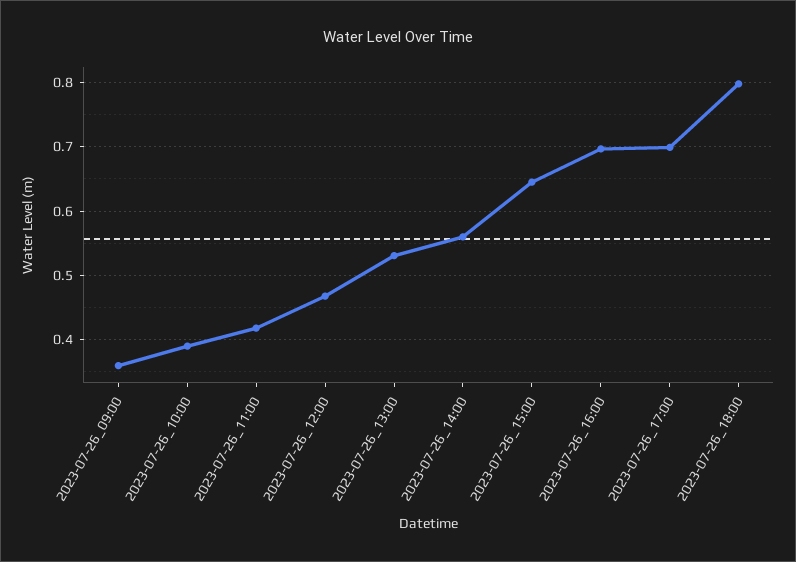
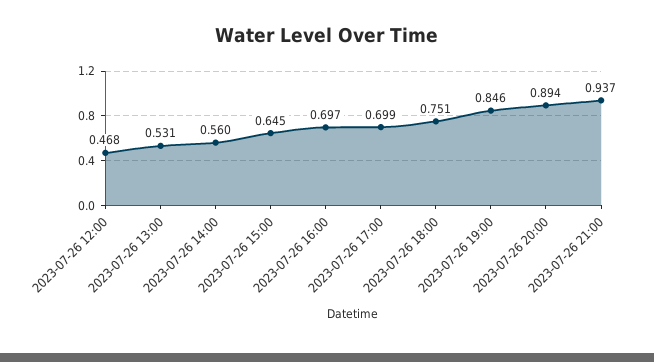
2023-07-26_09:00: 0.36 -> none
2023-07-26_10:00: 0.39 -> none
2023-07-26_11:00: 0.42 -> none
2023-07-26_18:00: 0.8 -> 0.751
2023-07-26 19:00: none -> 0.846
2023-07-26 20:00: none -> 0.894
2023-07-26 21:00: none -> 0.937

